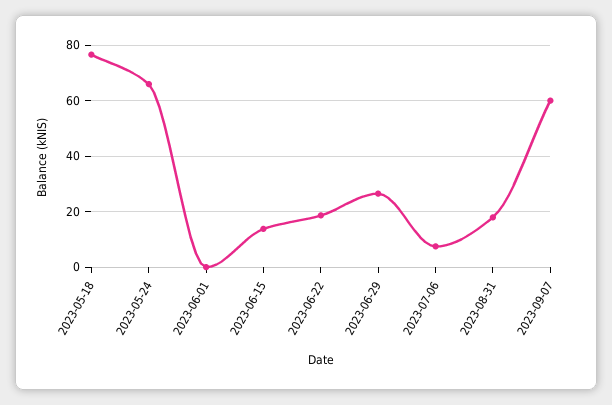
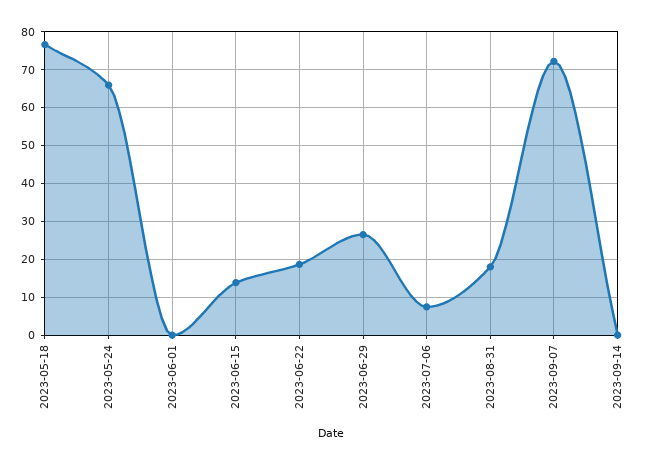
2023-09-07: 60 -> 72
2023-09-14: none -> 0

